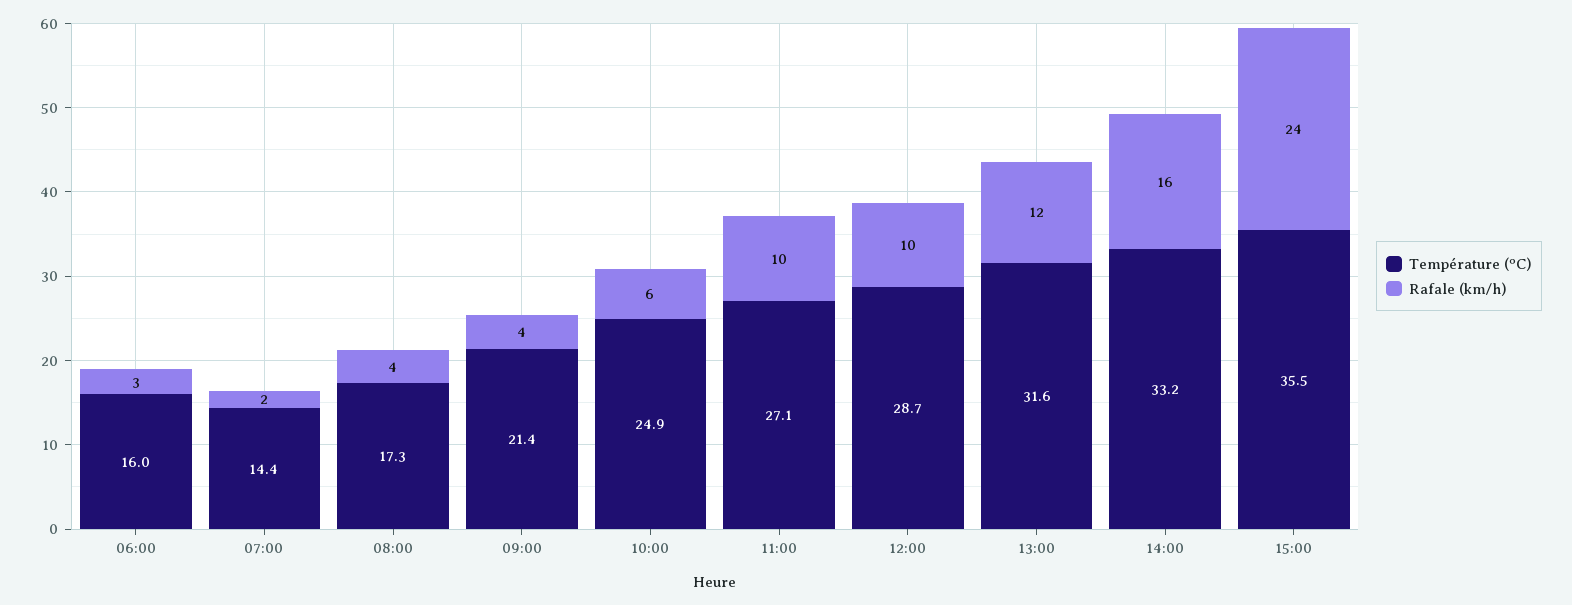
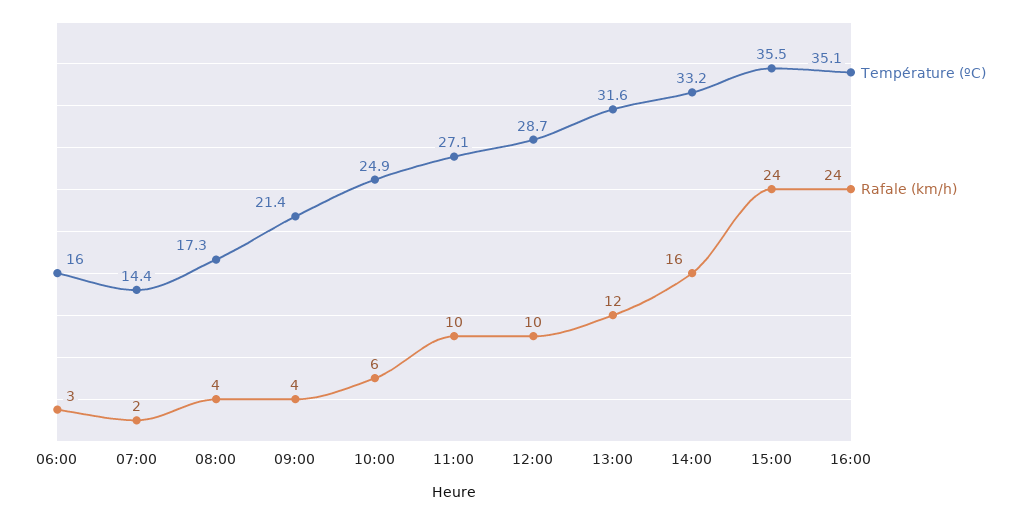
Température (ºC), 16:00: none -> 35.1
Rafale (km/h), 16:00: none -> 24

